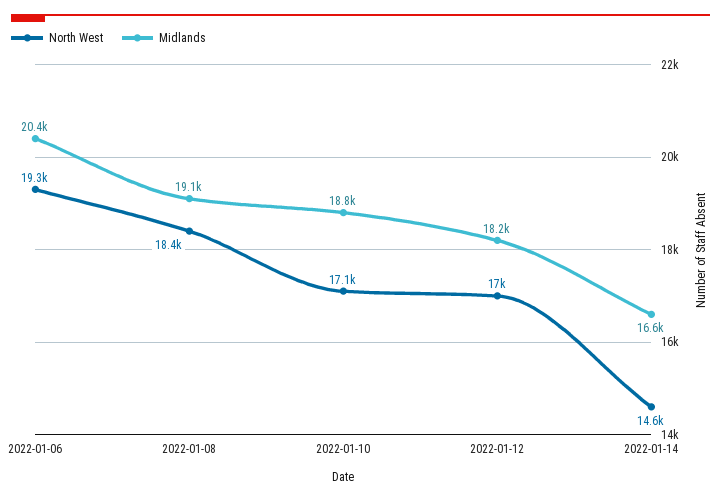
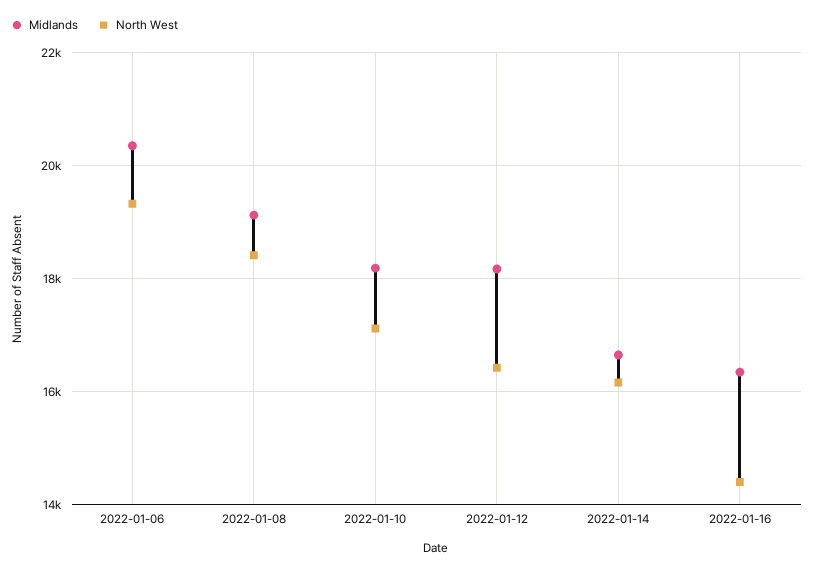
Midlands, 2022-01-10: 18800 -> 18200
North West, 2022-01-12: 17000 -> 16400
North West, 2022-01-14: 14600 -> 16200
Midlands, 2022-01-16: none -> 16400
North West, 2022-01-16: none -> 14400

